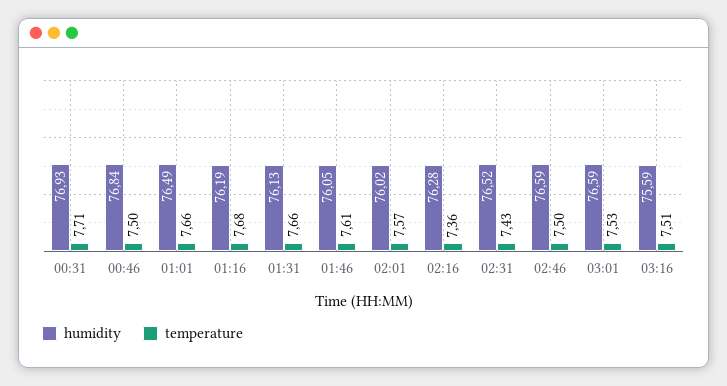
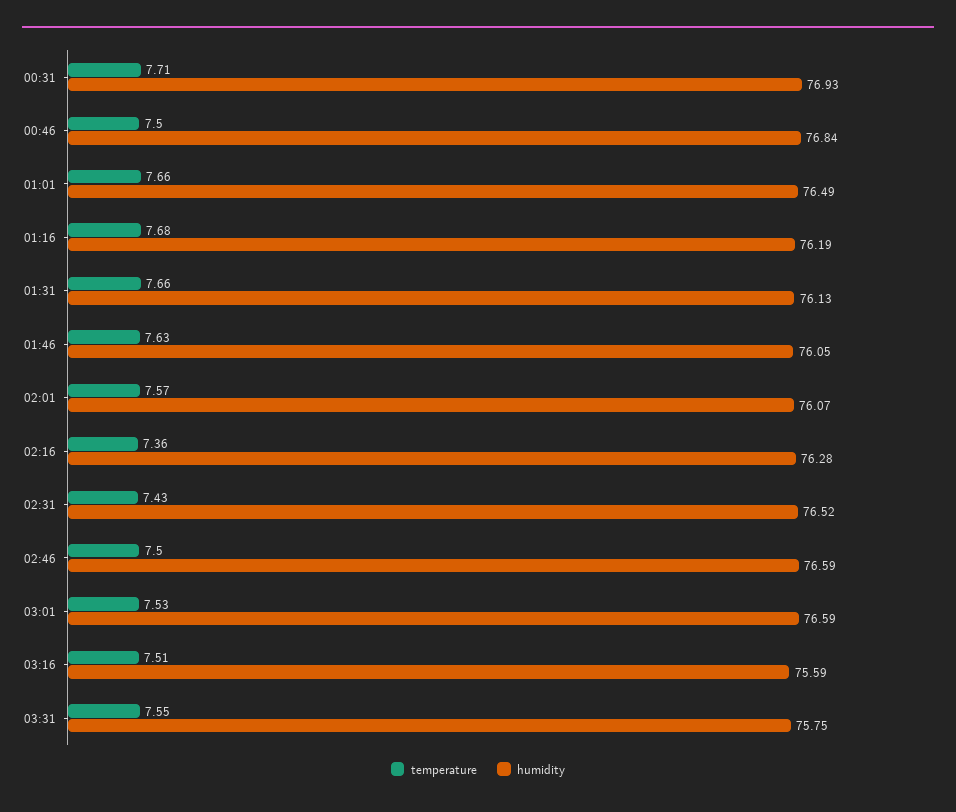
temperature, 01:46: 7.61 -> 7.63
humidity, 02:01: 76.02 -> 76.07
temperature, 03:31: none -> 7.55
humidity, 03:31: none -> 75.75

